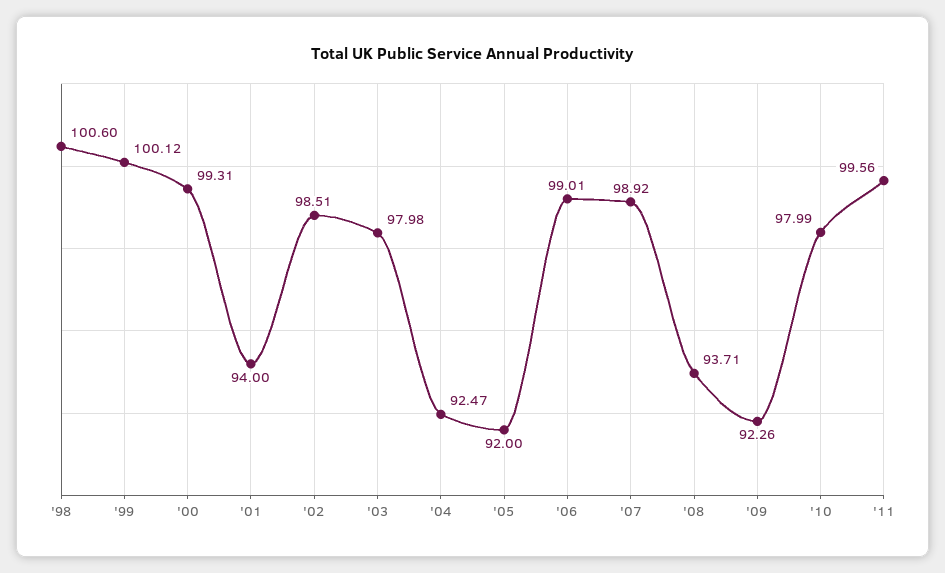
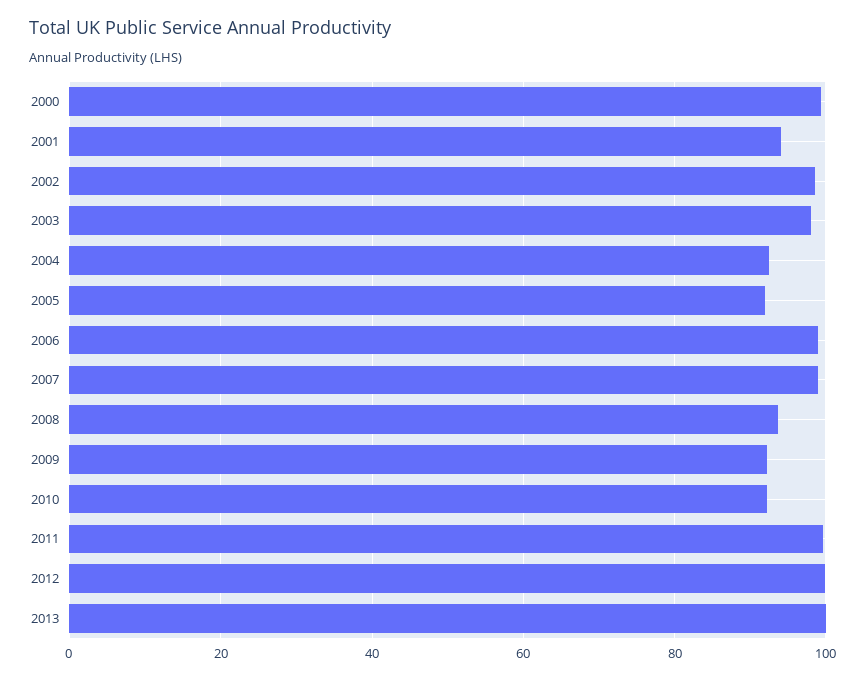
'98: 100.6 -> none
'99: 100.12 -> none
'10: 97.99 -> 92
2012: none -> 100
2013: none -> 100

